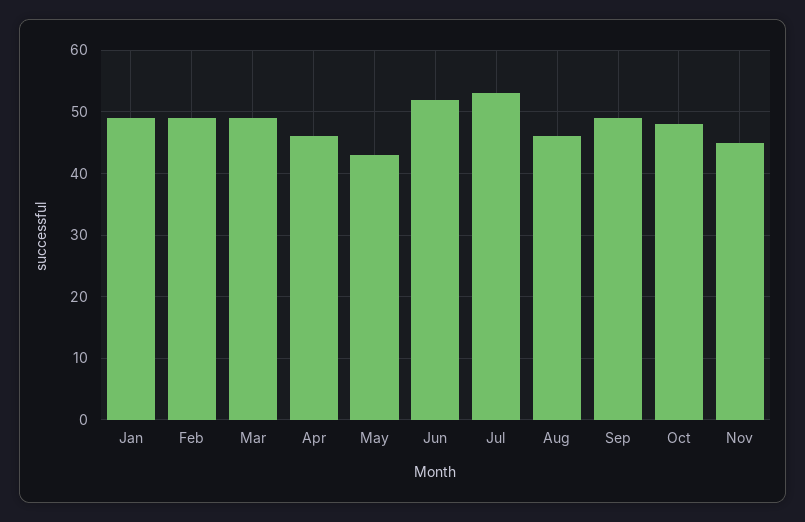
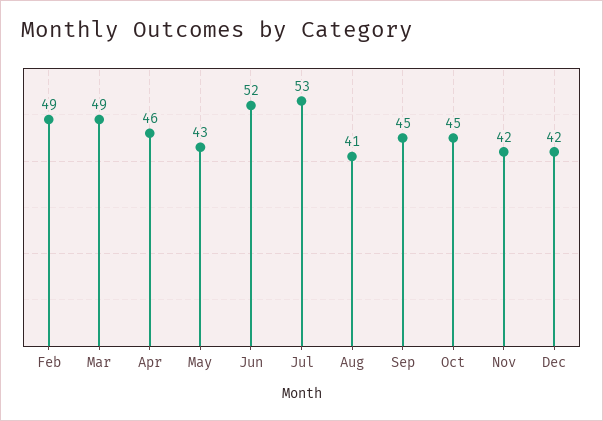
Jan: 49 -> none
Aug: 46 -> 41
Sep: 49 -> 45
Oct: 48 -> 45
Nov: 45 -> 42
Dec: none -> 42

